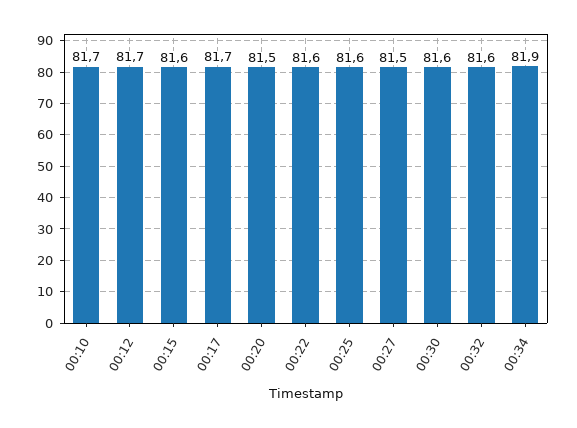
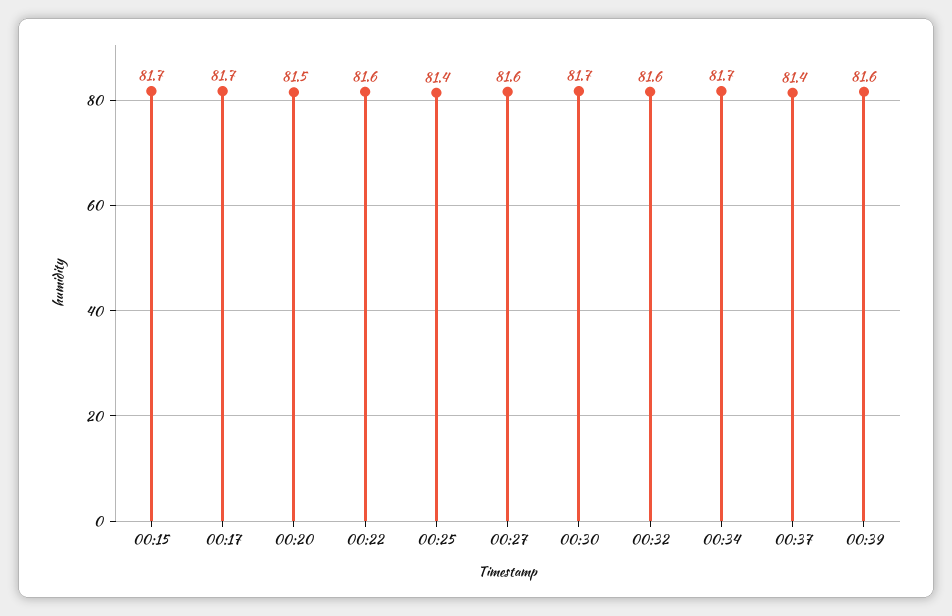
00:10: 81.7 -> none
00:12: 81.7 -> none
00:15: 81.6 -> 81.7
00:25: 81.6 -> 81.4
00:27: 81.5 -> 81.6
00:30: 81.6 -> 81.7
00:34: 81.9 -> 81.7
00:37: none -> 81.4
00:39: none -> 81.6

